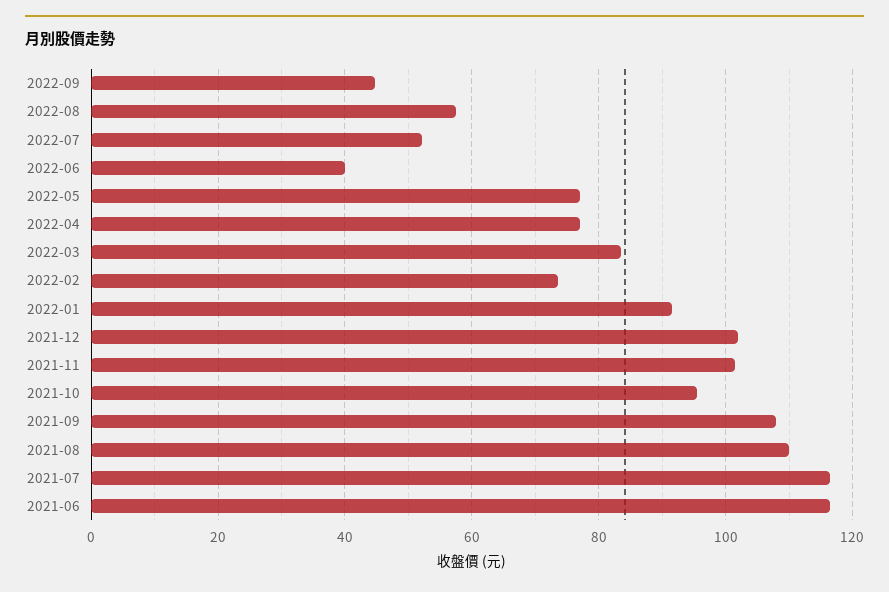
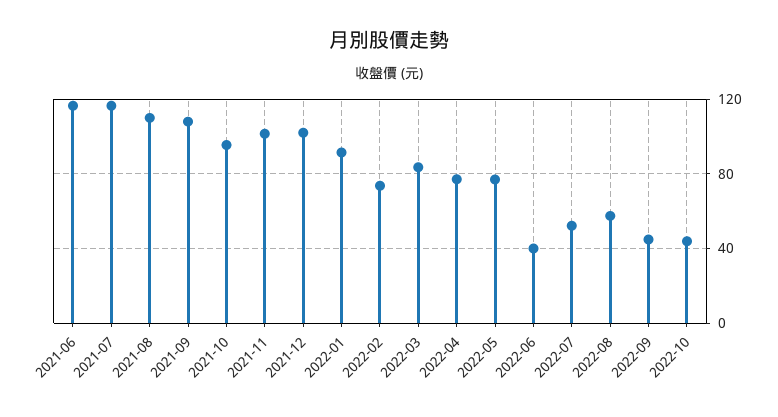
2022-10: none -> 45

